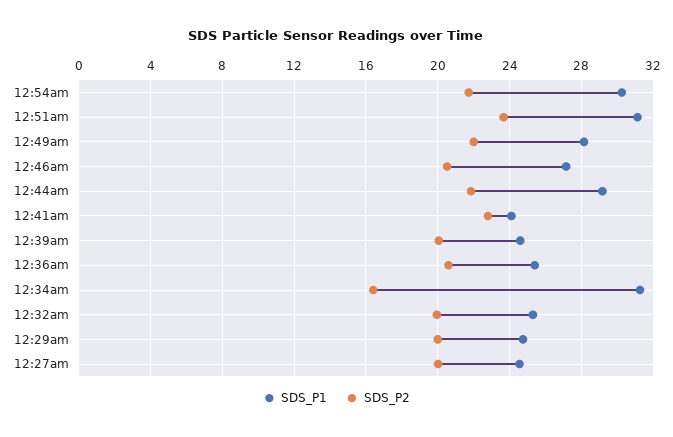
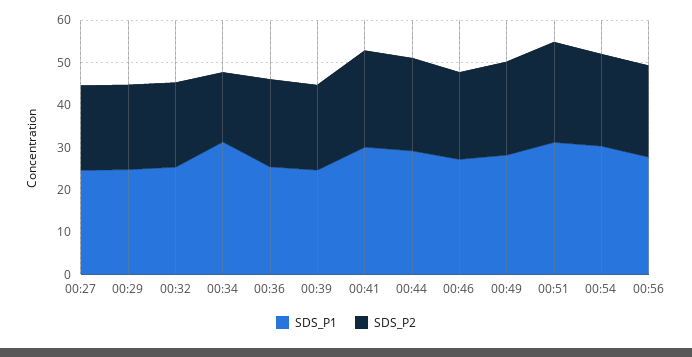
SDS_P1, 12:41am: 24 -> 30
SDS_P1, 00:56: none -> 28
SDS_P2, 00:56: none -> 22

